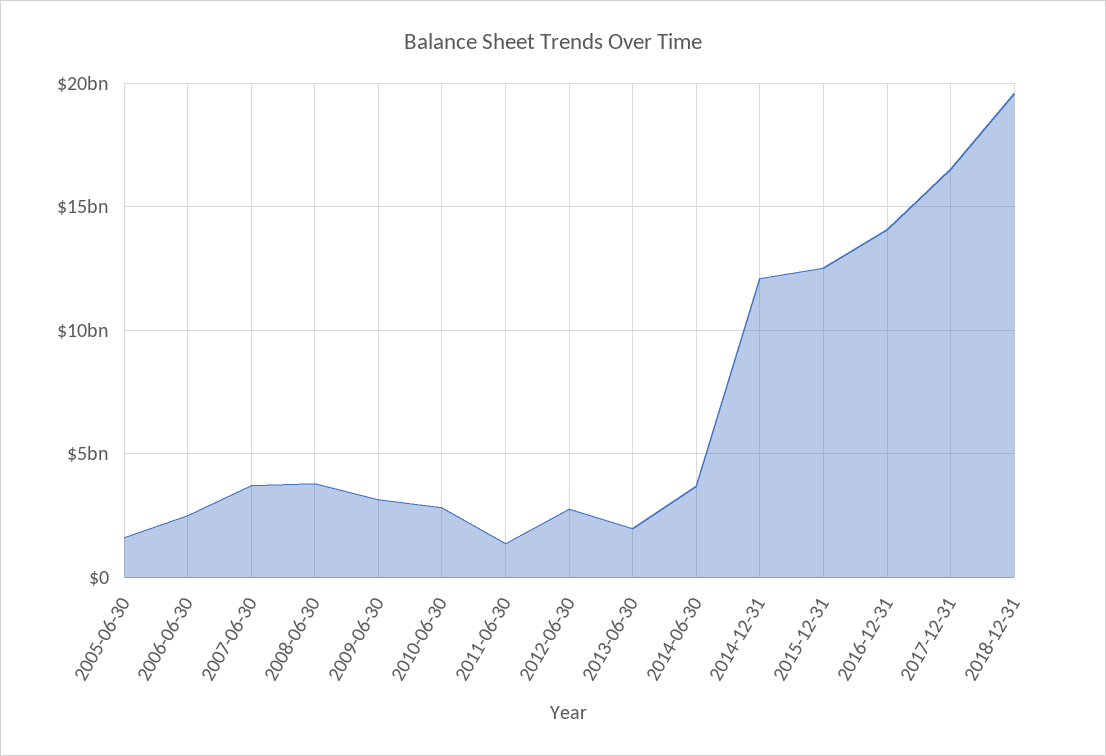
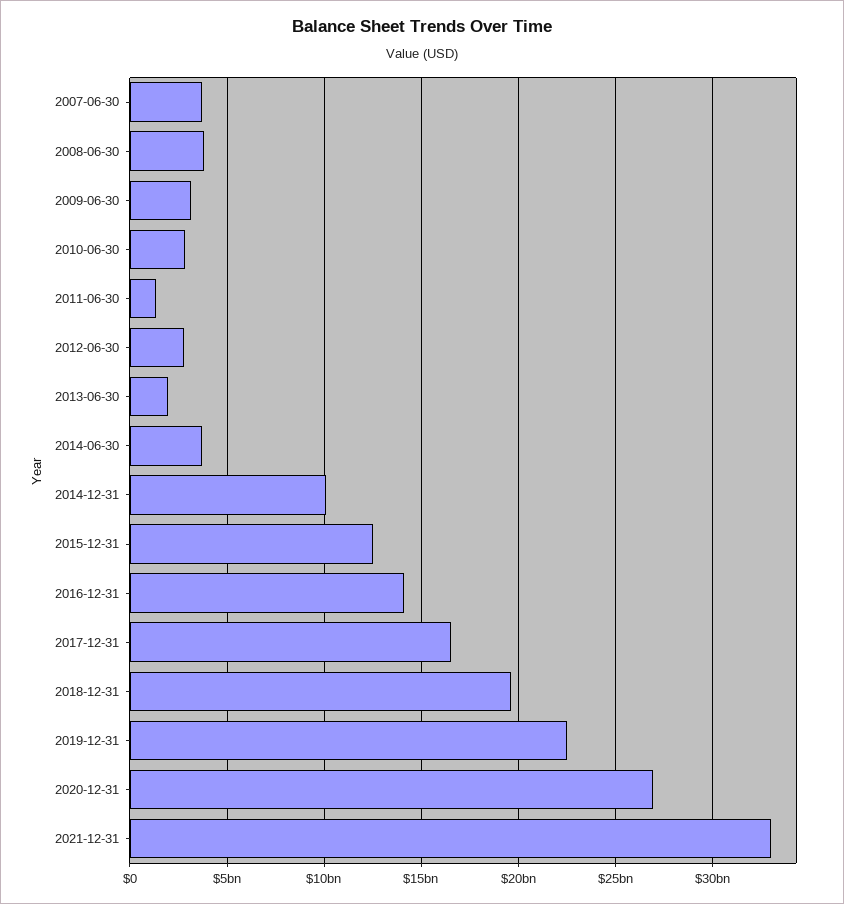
2005-06-30: 1500000000 -> none
2006-06-30: 2500000000 -> none
2014-12-31: 12000000000 -> 10000000000
2019-12-31: none -> 22500000000
2020-12-31: none -> 27000000000
2021-12-31: none -> 33000000000

